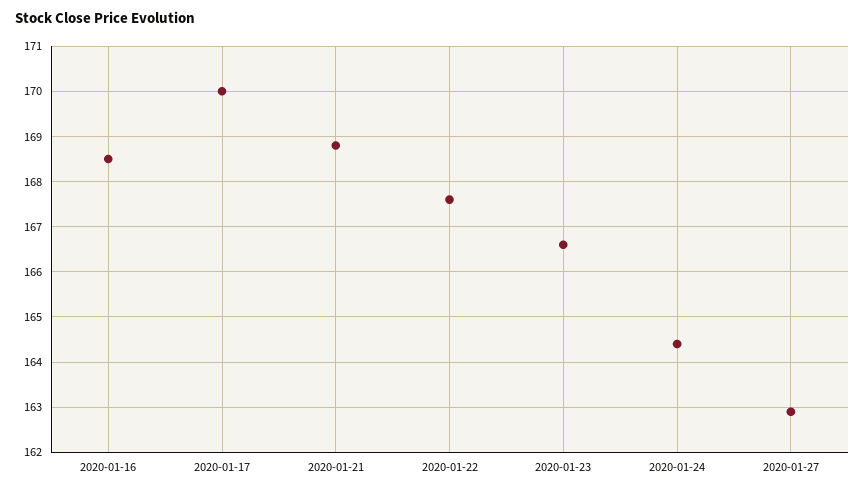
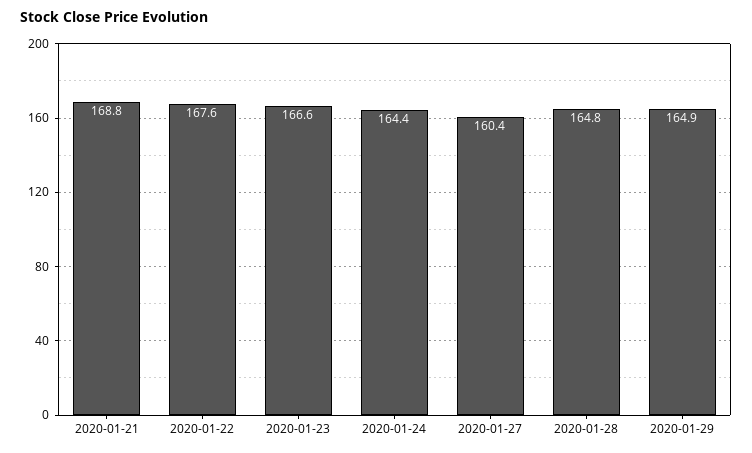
2020-01-16: 168.5 -> none
2020-01-17: 170 -> none
2020-01-27: 163 -> 160.4
2020-01-28: none -> 164.8
2020-01-29: none -> 164.9

